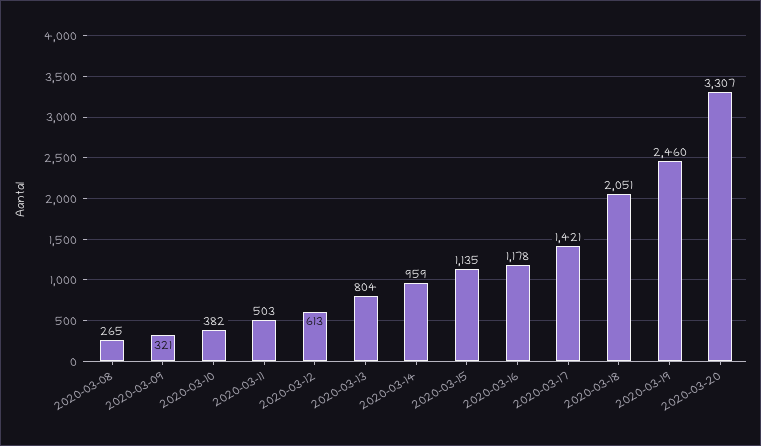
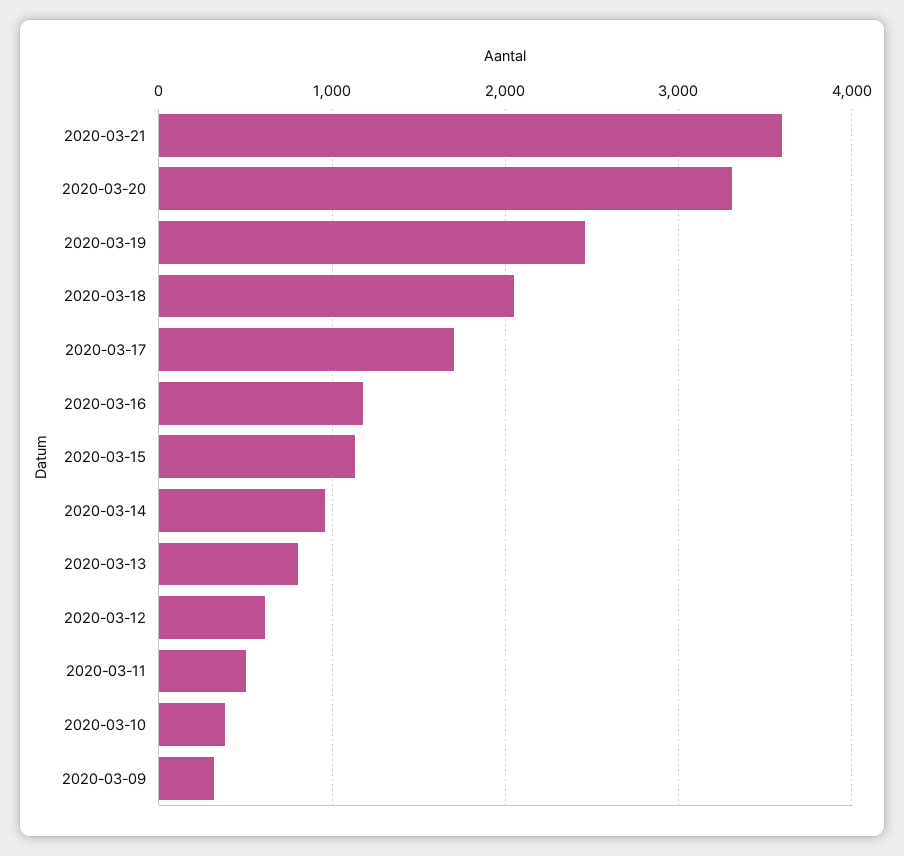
2020-03-08: 265 -> none
2020-03-17: 1421 -> 1700
2020-03-21: none -> 3600

